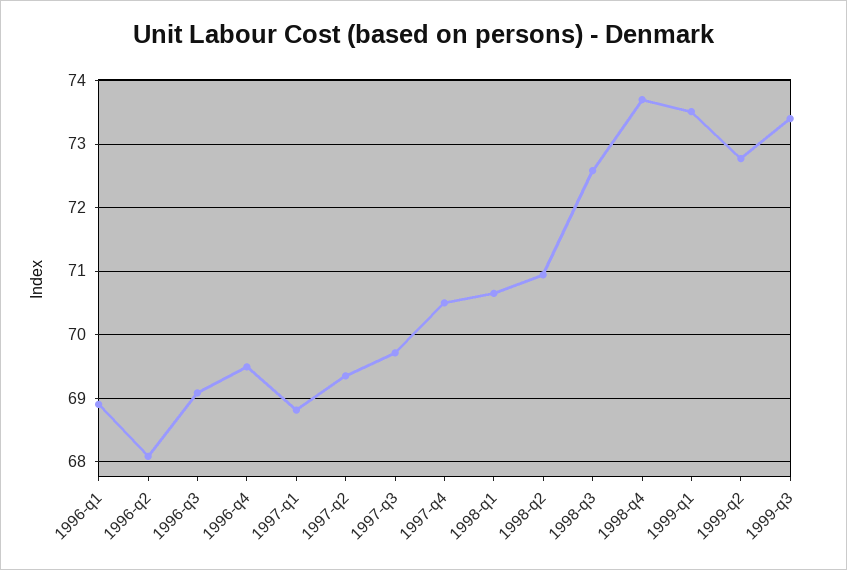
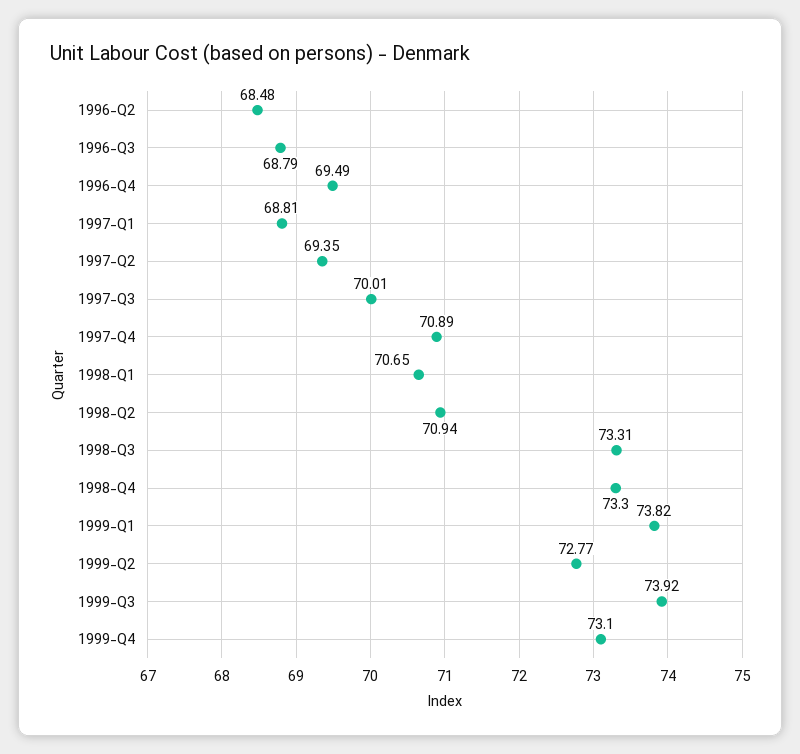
1996-q1: 68.9 -> none
1996-q2: 68.1 -> 68.48
1996-q3: 69.1 -> 68.79
1997-q3: 69.7 -> 70.01
1997-q4: 70.5 -> 70.89
1998-q3: 72.6 -> 73.31
1998-q4: 73.7 -> 73.3
1999-q1: 73.5 -> 73.82
1999-q3: 73.4 -> 73.92
1999-Q4: none -> 73.1

